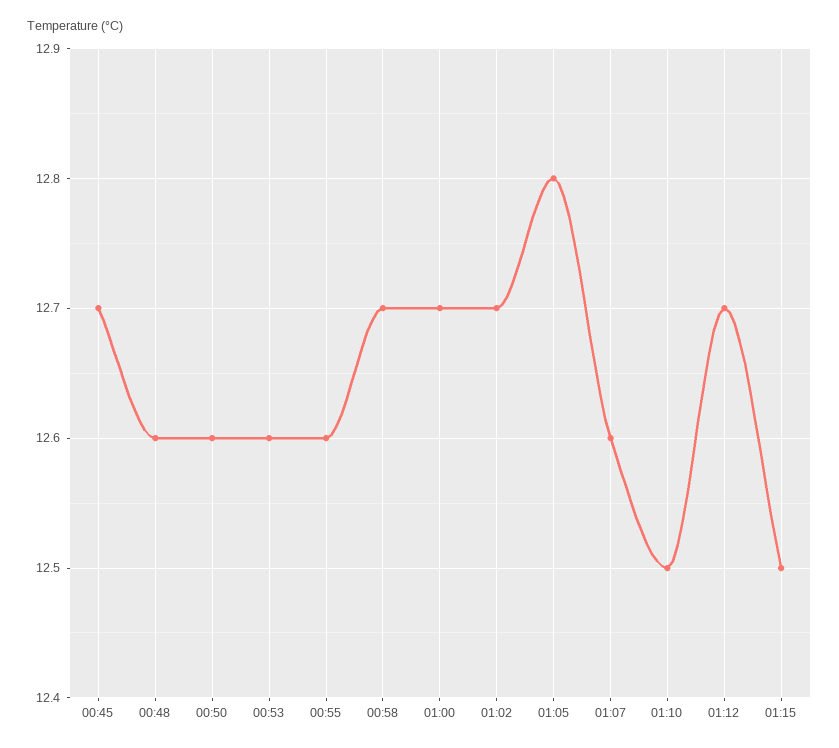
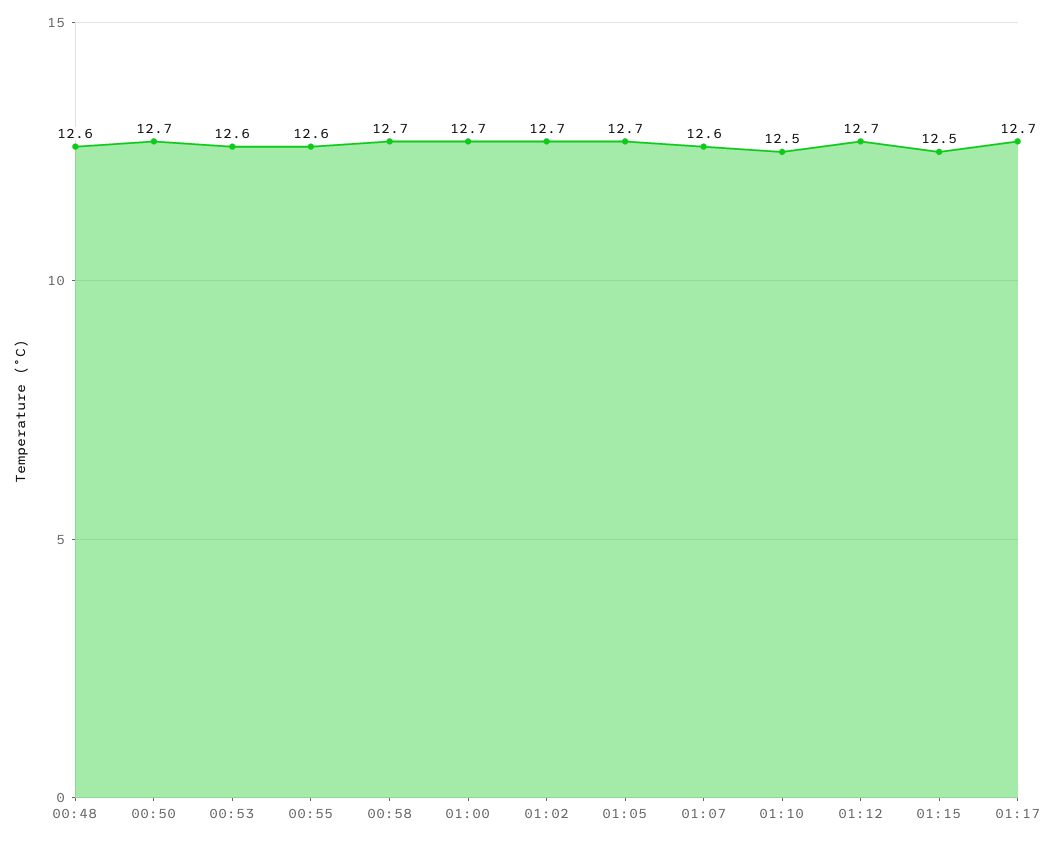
00:45: 12.7 -> none
00:50: 12.6 -> 12.7
01:05: 12.8 -> 12.7
01:17: none -> 12.7

